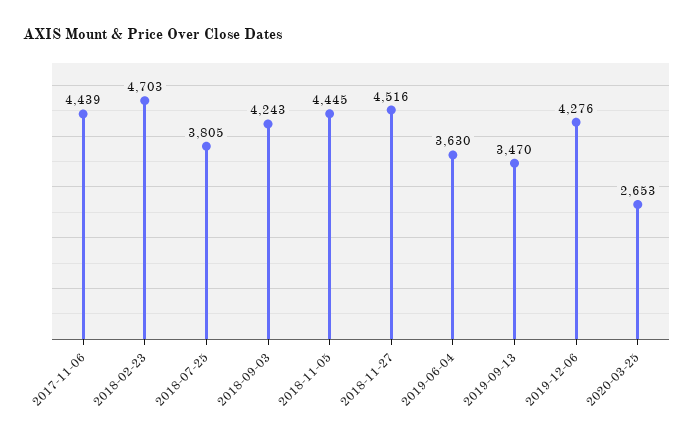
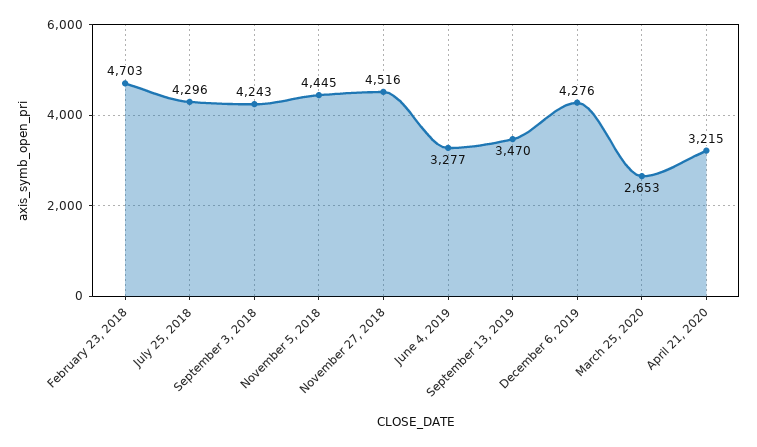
2017-11-06: 4439 -> none
2018-07-25: 3805 -> 4296
2019-06-04: 3630 -> 3277
April 21, 2020: none -> 3215

